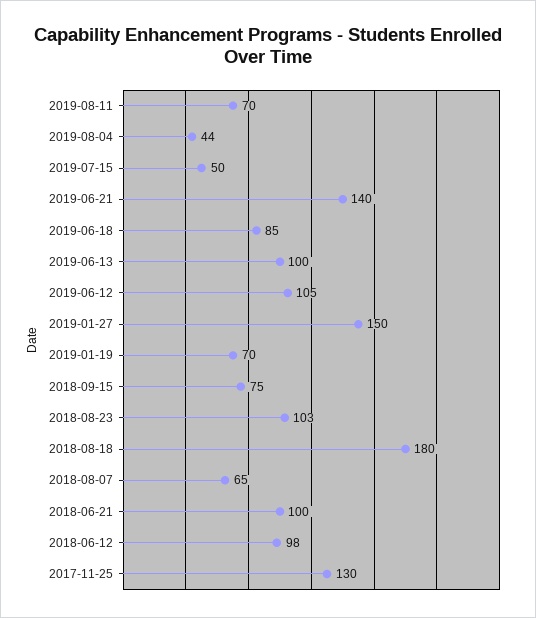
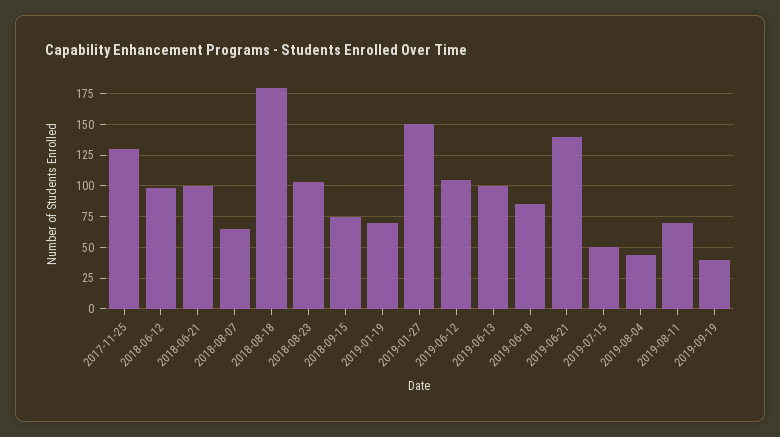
2019-09-19: none -> 40

